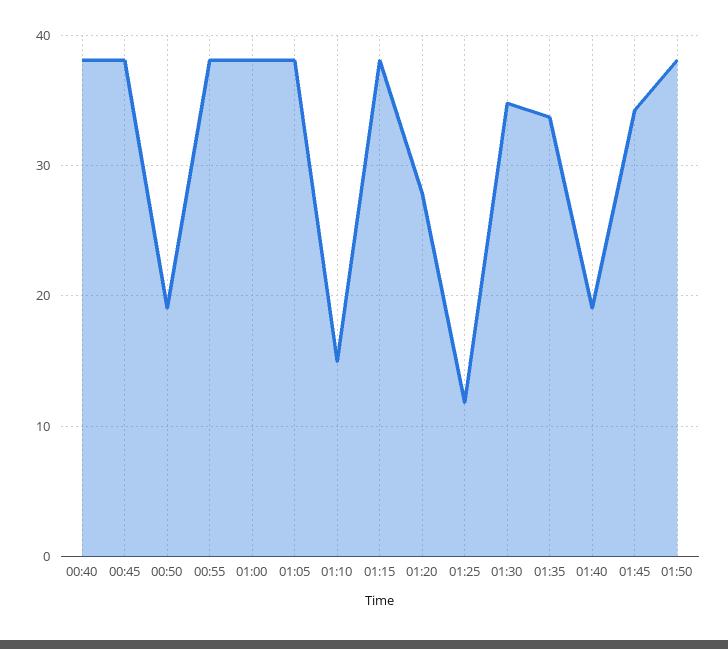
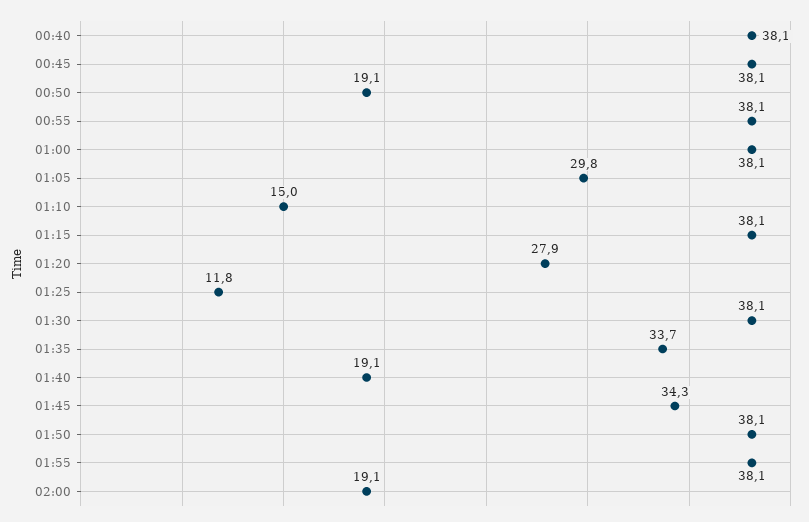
01:05: 38 -> 29.8
01:30: 35 -> 38.1
01:55: none -> 38.1
02:00: none -> 19.1

